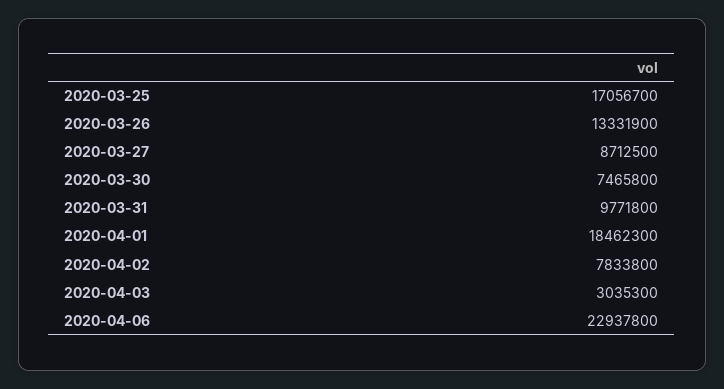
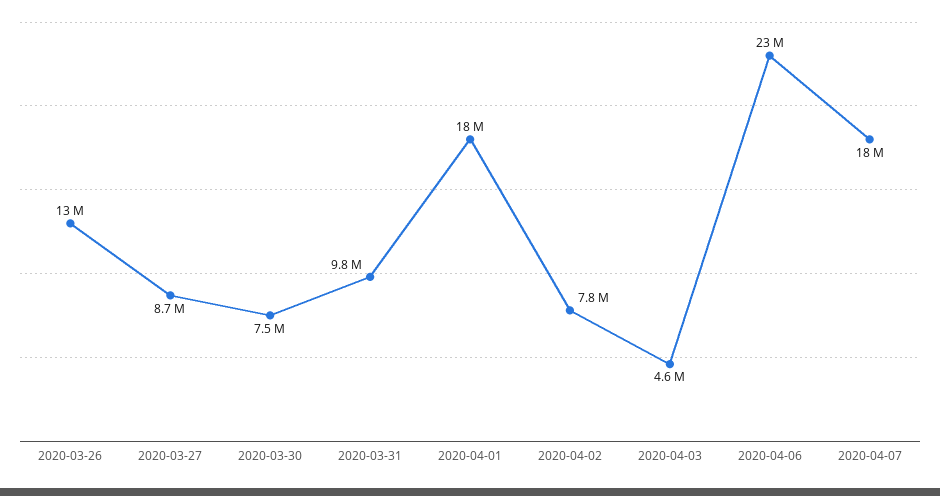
2020-03-25: 17056700 -> none
2020-04-03: 3035300 -> 4600000
2020-04-07: none -> 18000000

